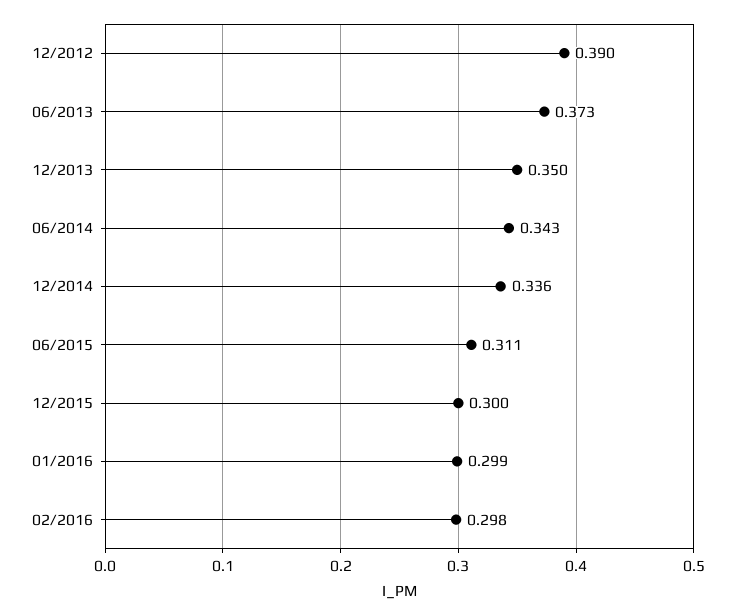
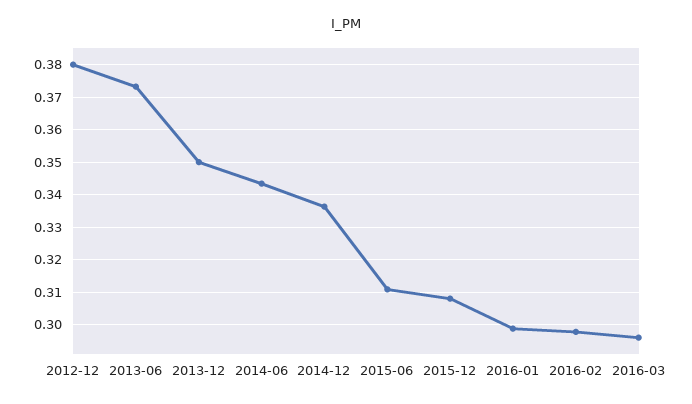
12/2012: 0.39 -> 0.38
12/2015: 0.3 -> 0.308
2016-03: none -> 0.296

